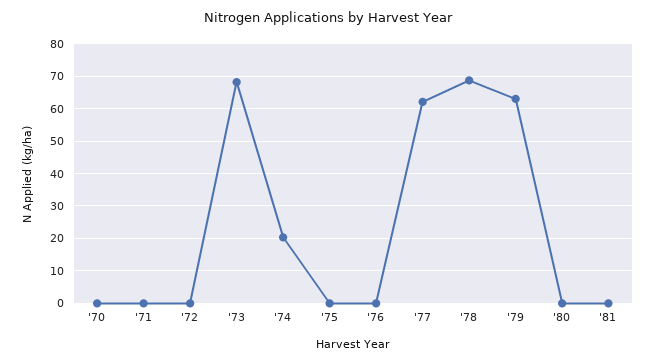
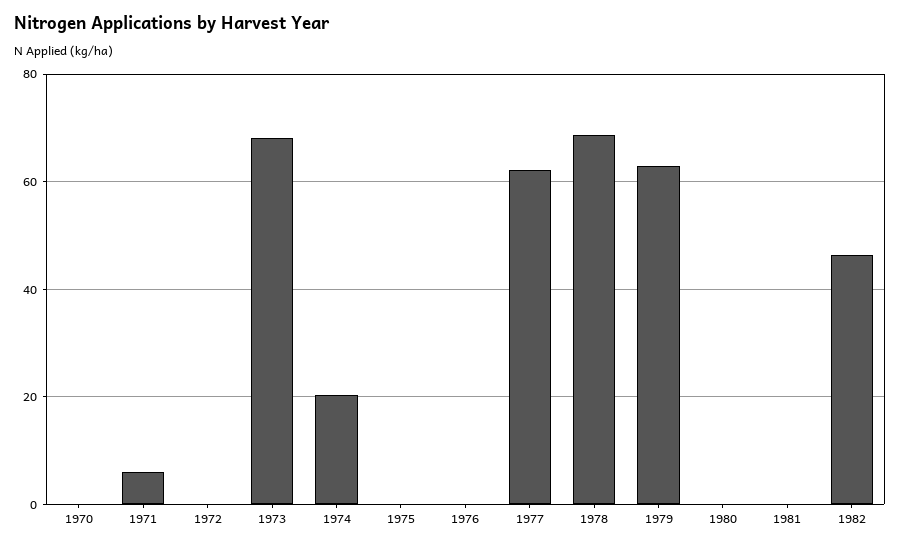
'71: 0 -> 6
1982: none -> 46

